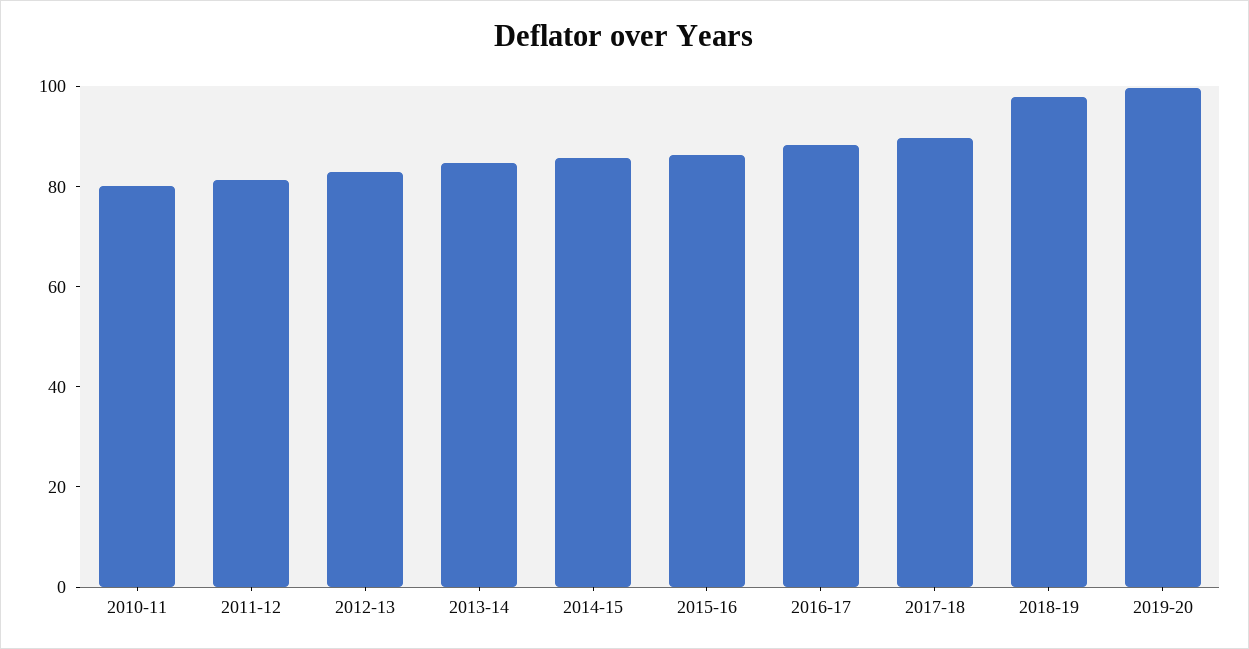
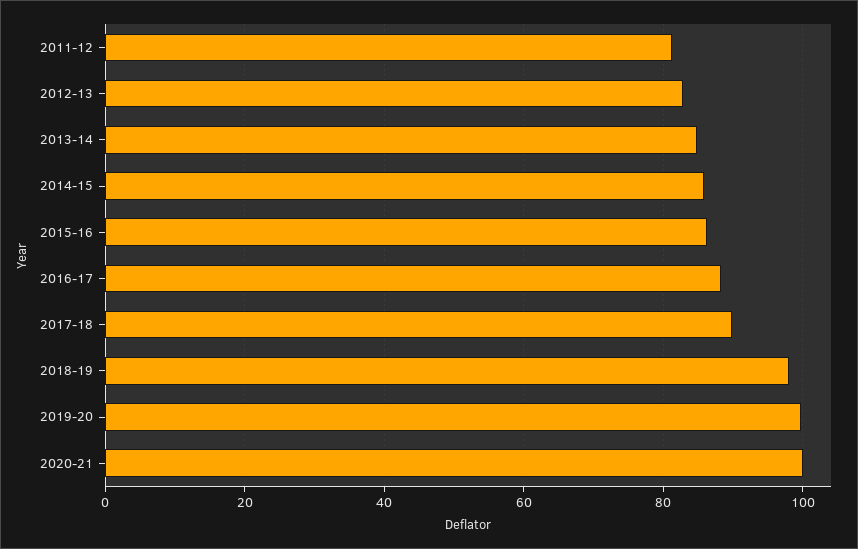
2010-11: 80 -> none
2020-21: none -> 100

